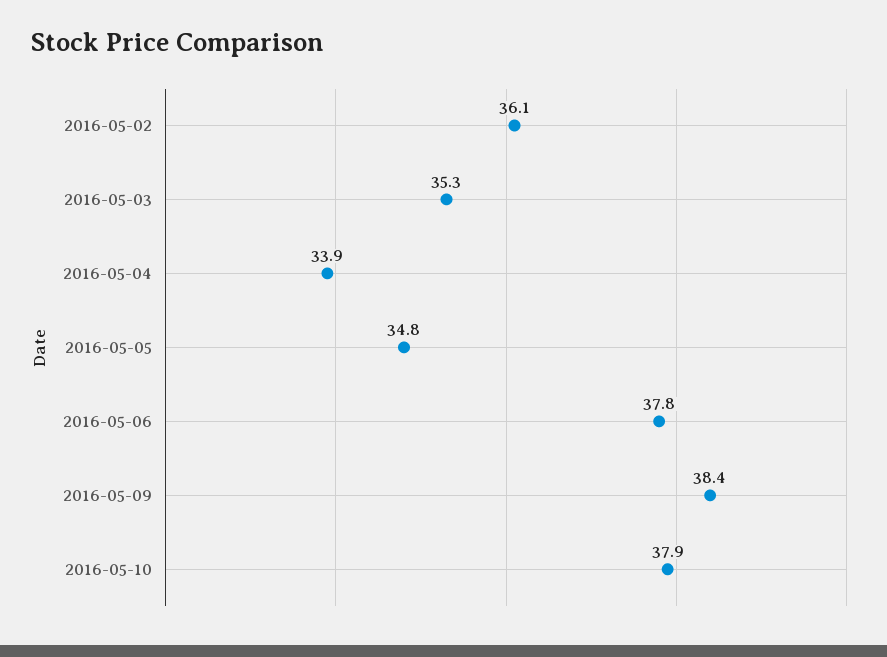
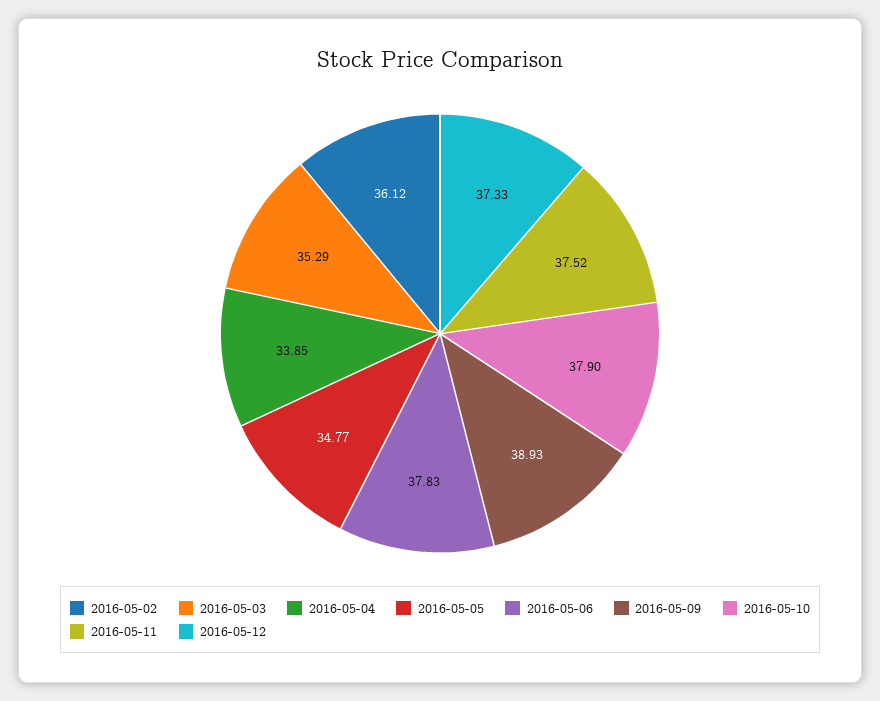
2016-05-09: 38.4 -> 38.93
2016-05-11: none -> 37.52
2016-05-12: none -> 37.33

